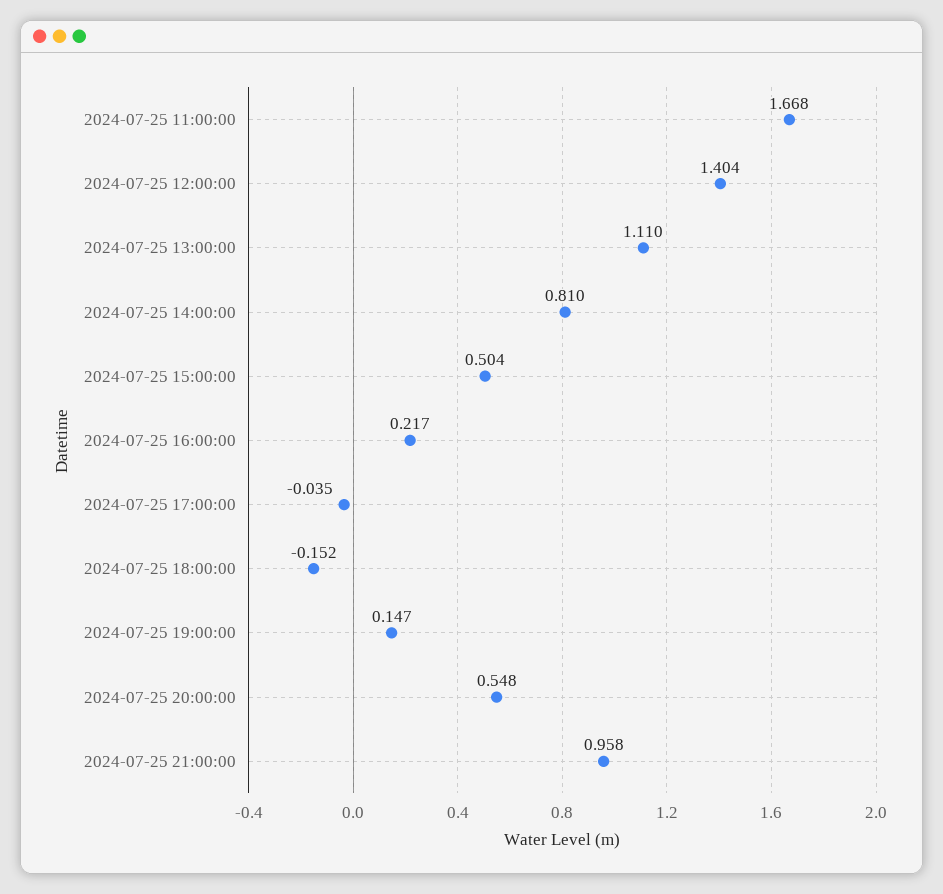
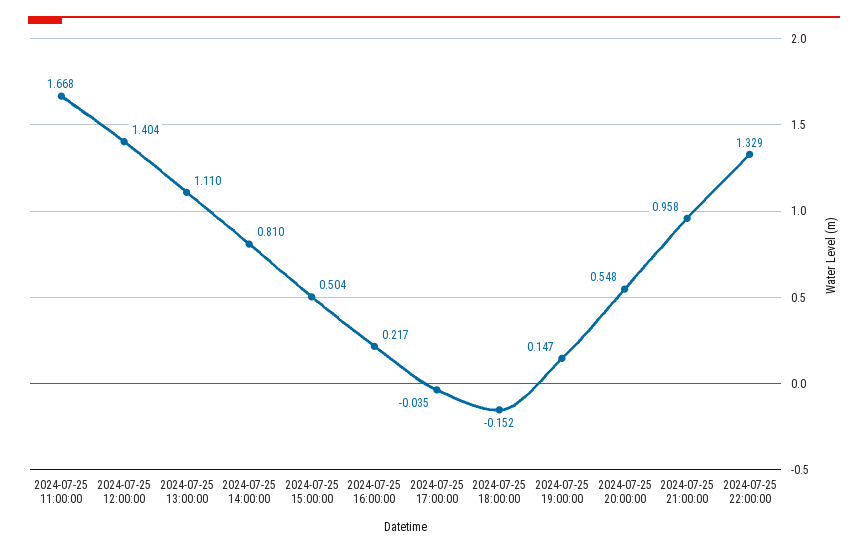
2024-07-25 22:00:00: none -> 1.329

